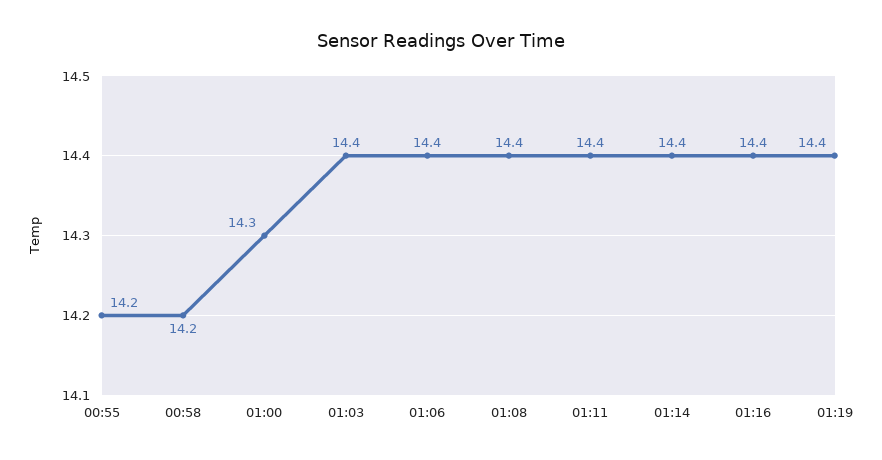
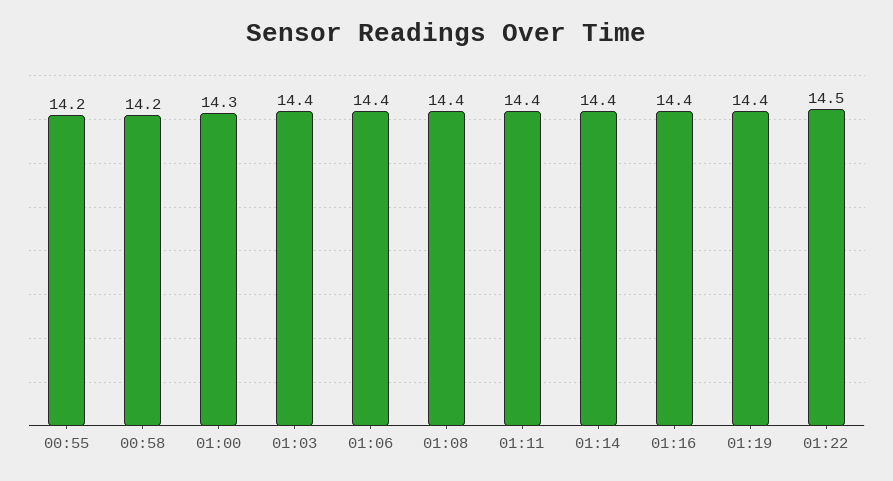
01:22: none -> 14.5

